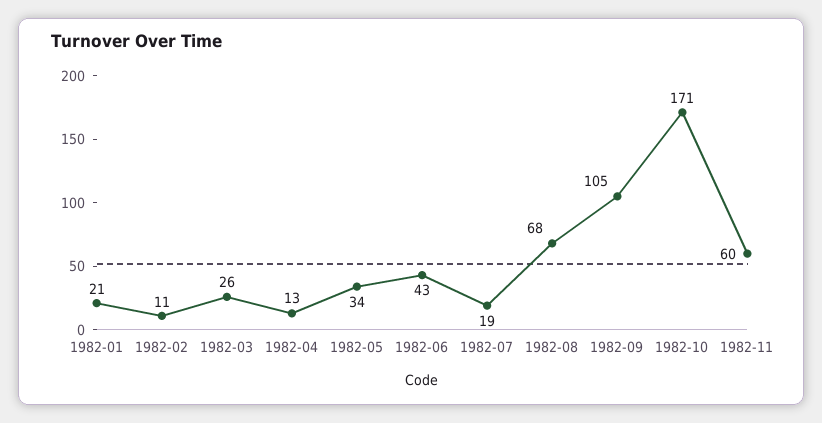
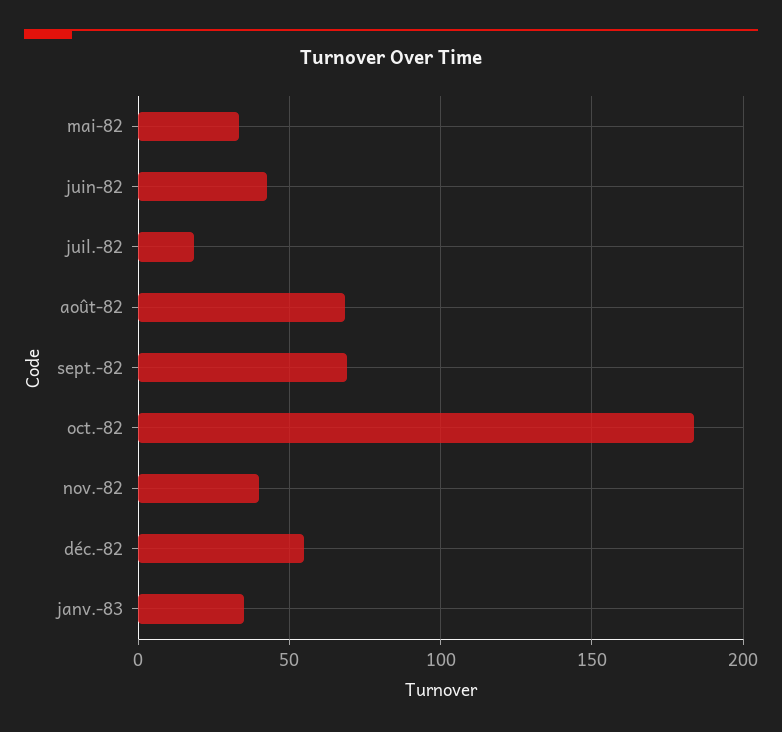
1982-01: 21 -> none
1982-02: 11 -> none
1982-03: 26 -> none
1982-04: 13 -> none
1982-09: 105 -> 70
1982-10: 171 -> 185
1982-11: 60 -> 40
déc.-82: none -> 55
janv.-83: none -> 35

